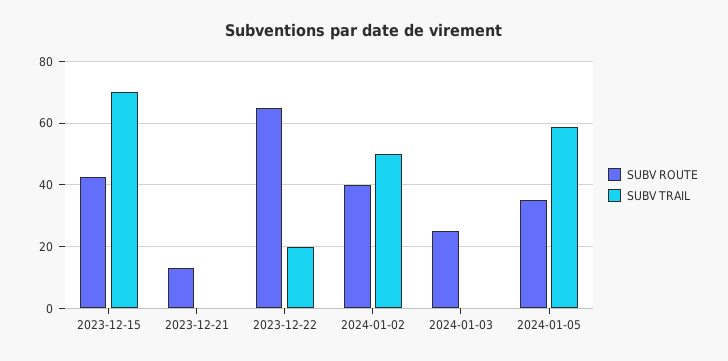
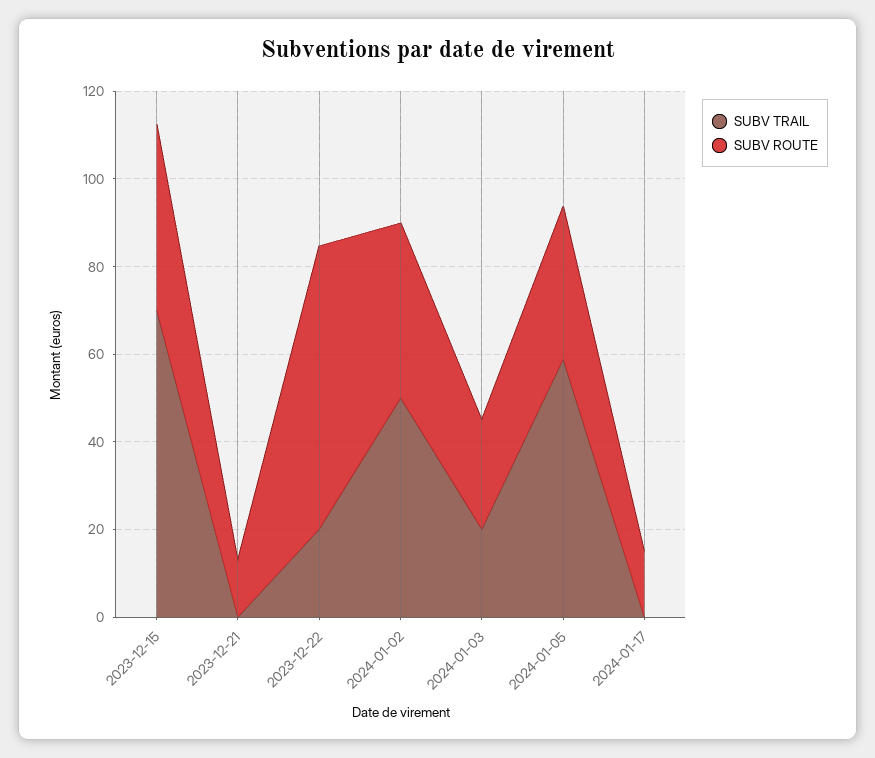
SUBV TRAIL, 2024-01-03: 0 -> 20
SUBV TRAIL, 2024-01-17: none -> 0
SUBV ROUTE, 2024-01-17: none -> 15

